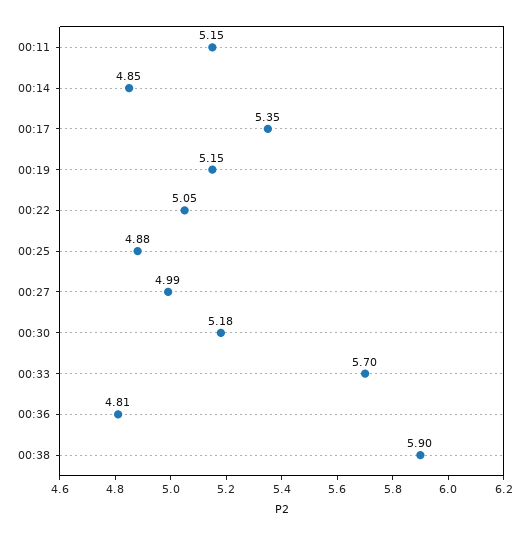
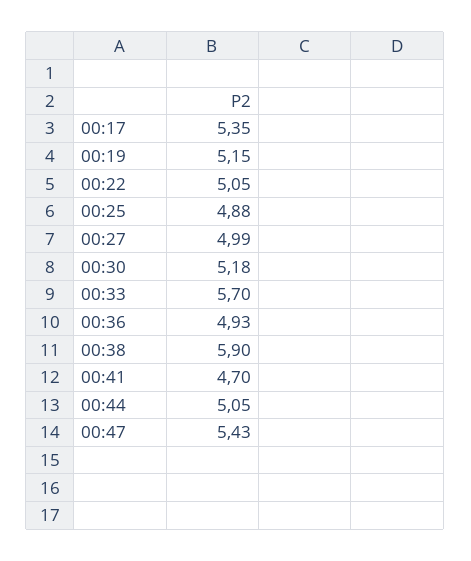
00:11: 5.15 -> none
00:14: 4.85 -> none
00:36: 4.81 -> 4.93
00:41: none -> 4.7
00:44: none -> 5.05
00:47: none -> 5.43

